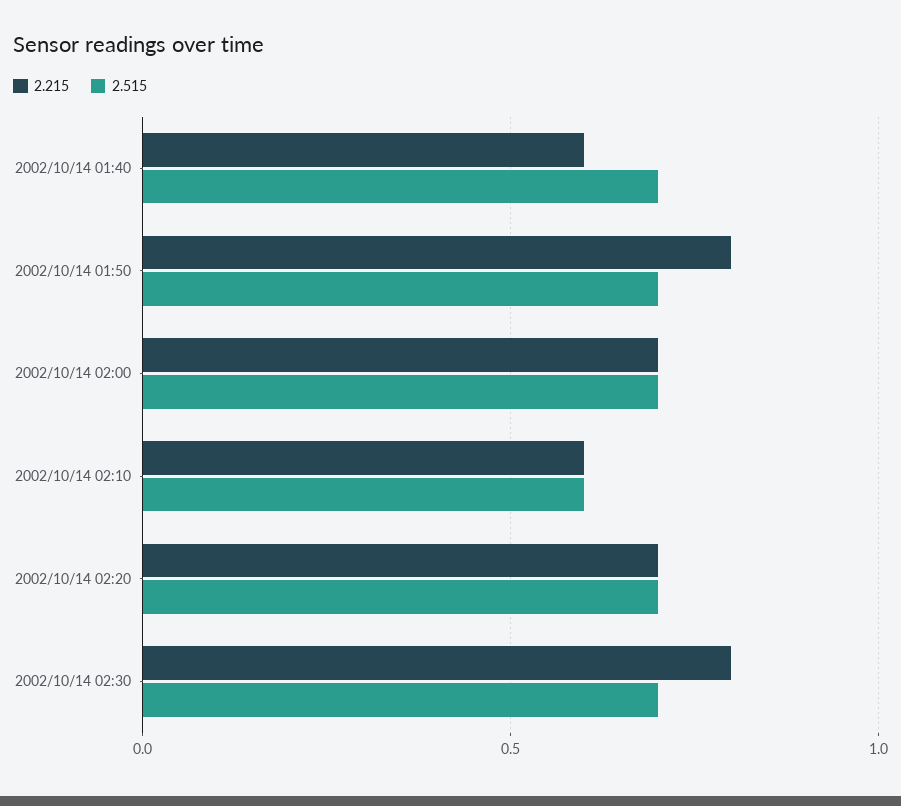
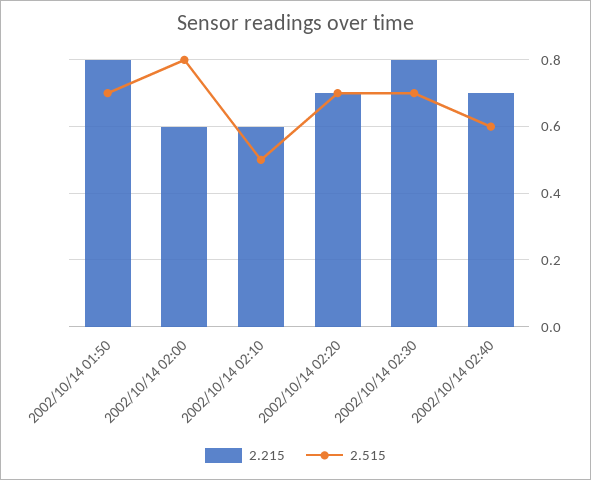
2.215, 2002/10/14 01:40: 0.6 -> none
2.515, 2002/10/14 01:40: 0.7 -> none
2.215, 2002/10/14 02:00: 0.7 -> 0.6
2.515, 2002/10/14 02:00: 0.7 -> 0.8
2.515, 2002/10/14 02:10: 0.6 -> 0.5
2.215, 2002/10/14 02:40: none -> 0.7
2.515, 2002/10/14 02:40: none -> 0.6

